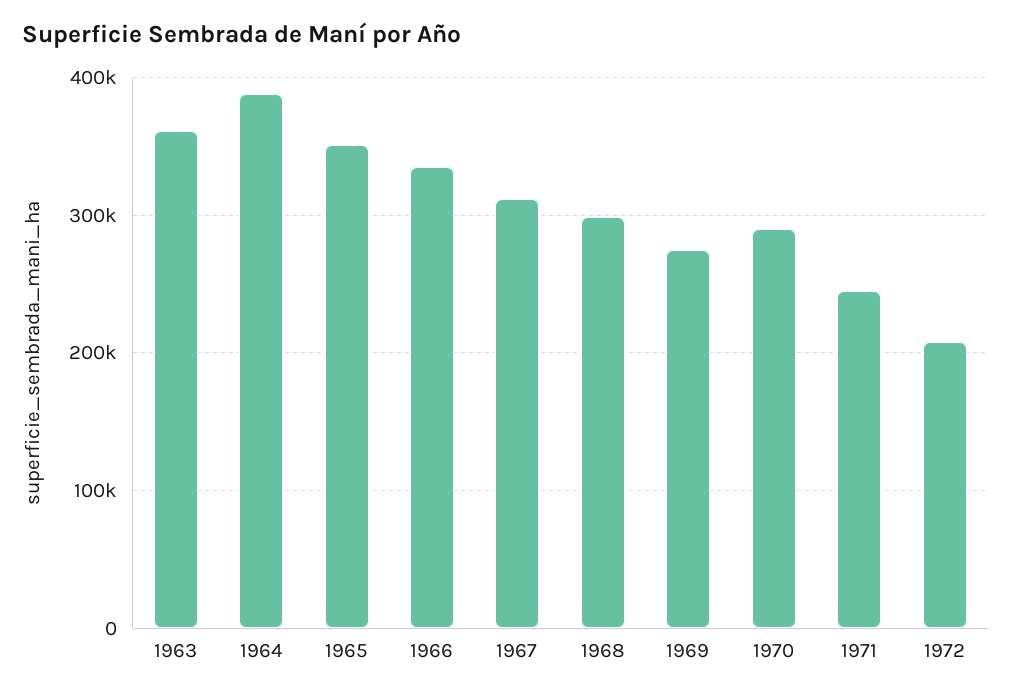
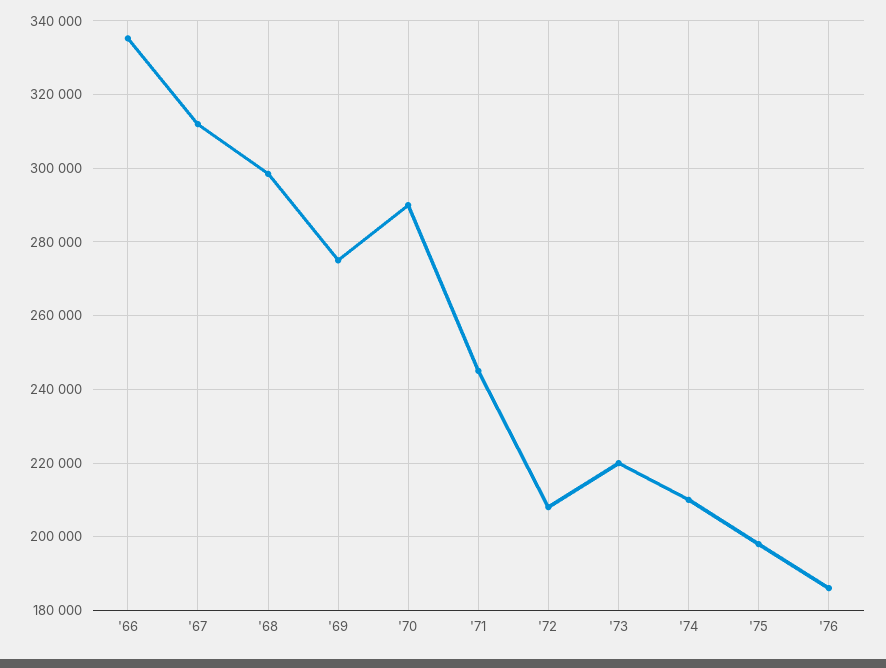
1963: 360000 -> none
1964: 390000 -> none
1965: 350000 -> none
'73: none -> 220000
'74: none -> 210000
'75: none -> 198000
'76: none -> 186000

